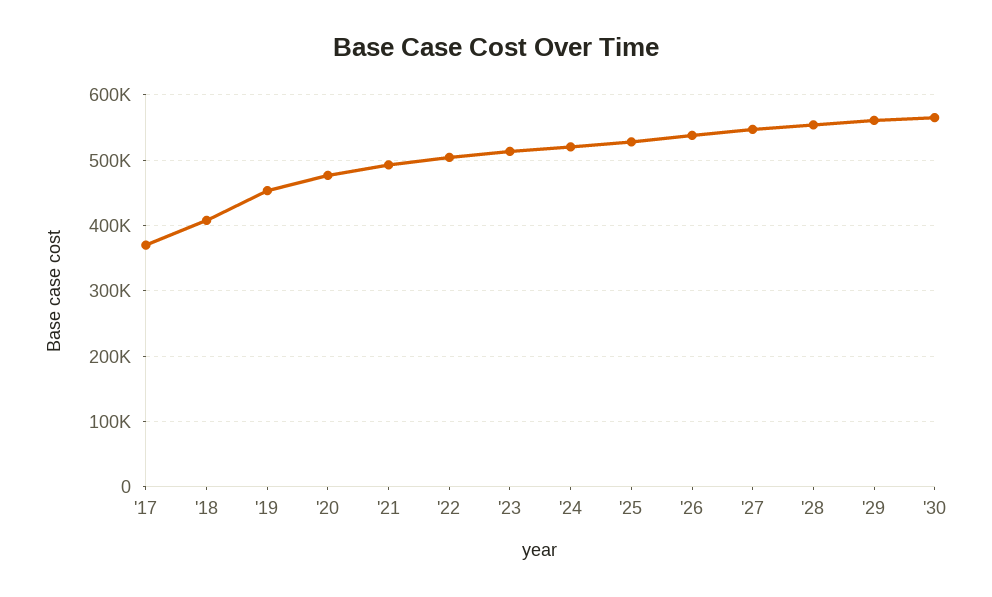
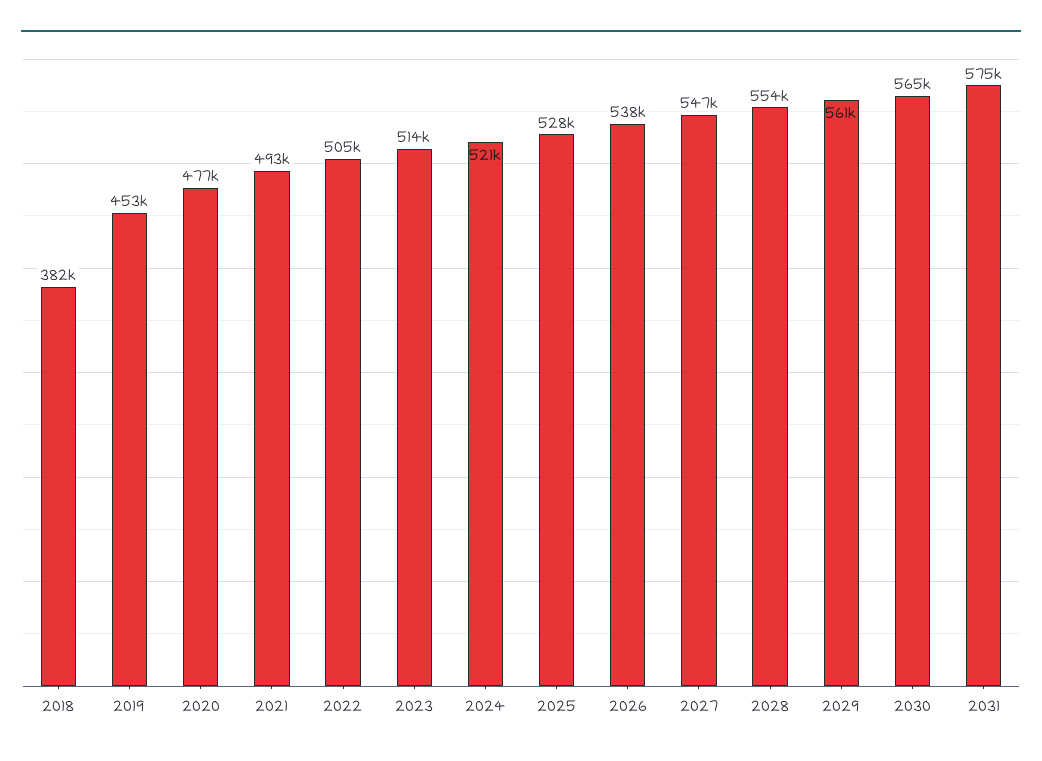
'17: 370000 -> none
'18: 410000 -> 382000
2031: none -> 575000

